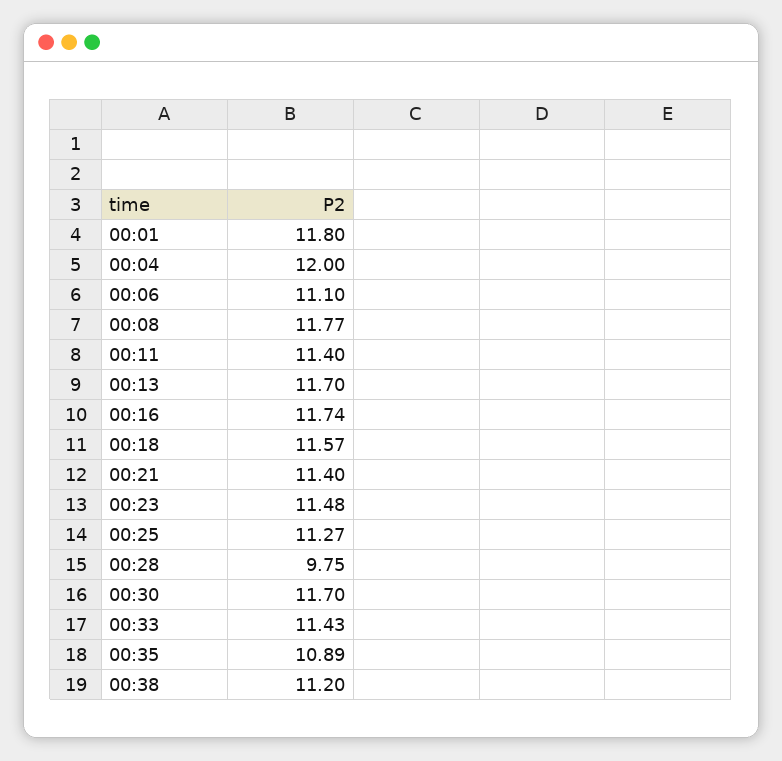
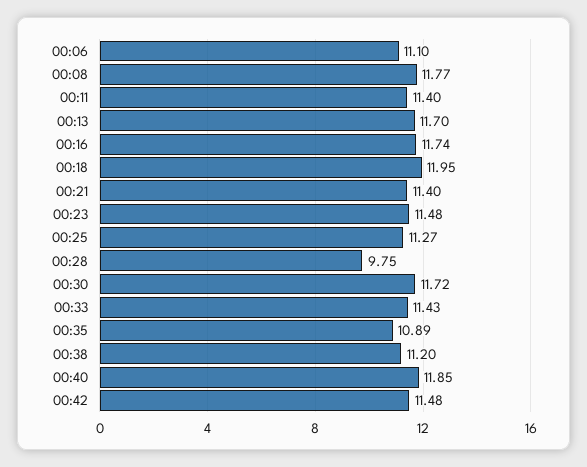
00:01: 11.8 -> none
00:04: 12 -> none
00:18: 11.57 -> 11.95
00:30: 11.7 -> 11.72
00:40: none -> 11.85
00:42: none -> 11.48

